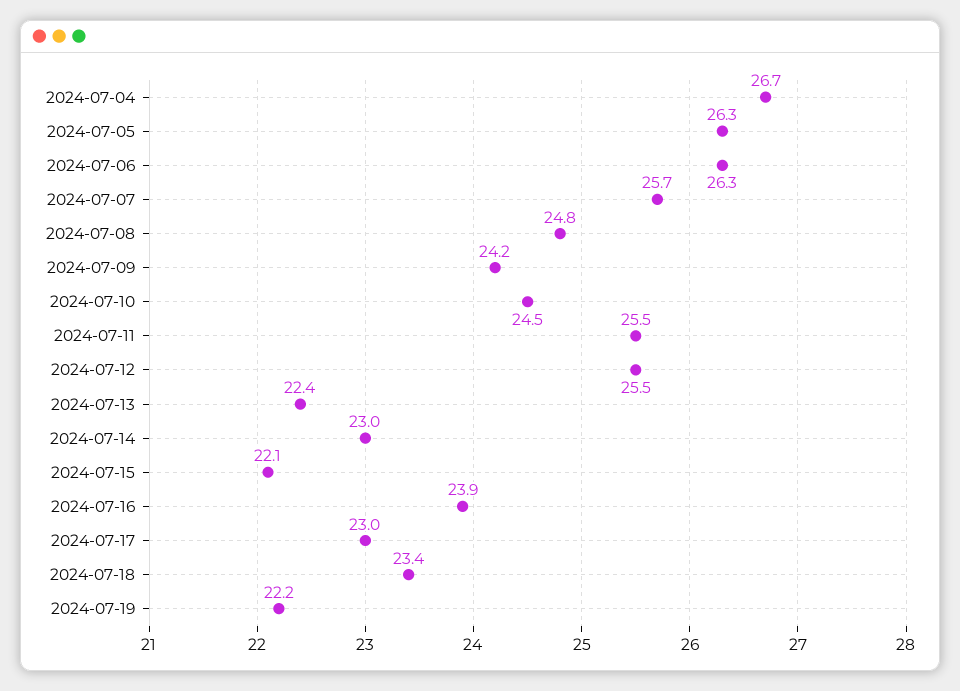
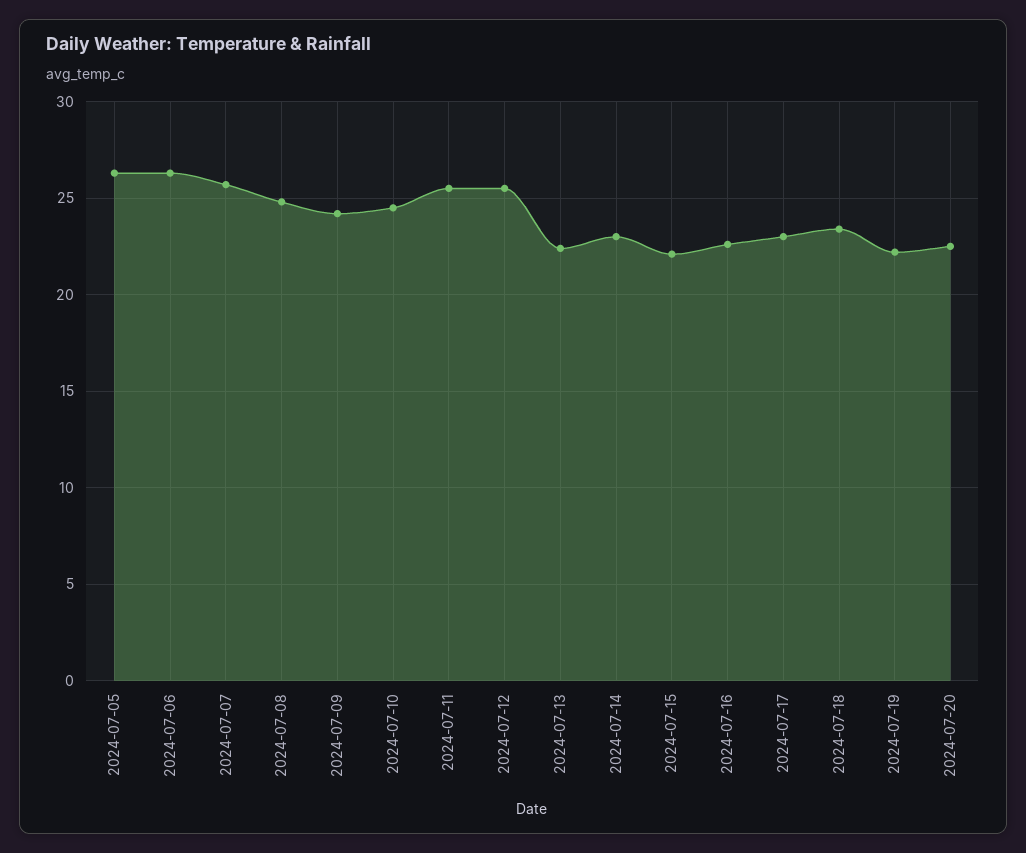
2024-07-04: 26.7 -> none
2024-07-16: 23.9 -> 22.5
2024-07-20: none -> 22.5

